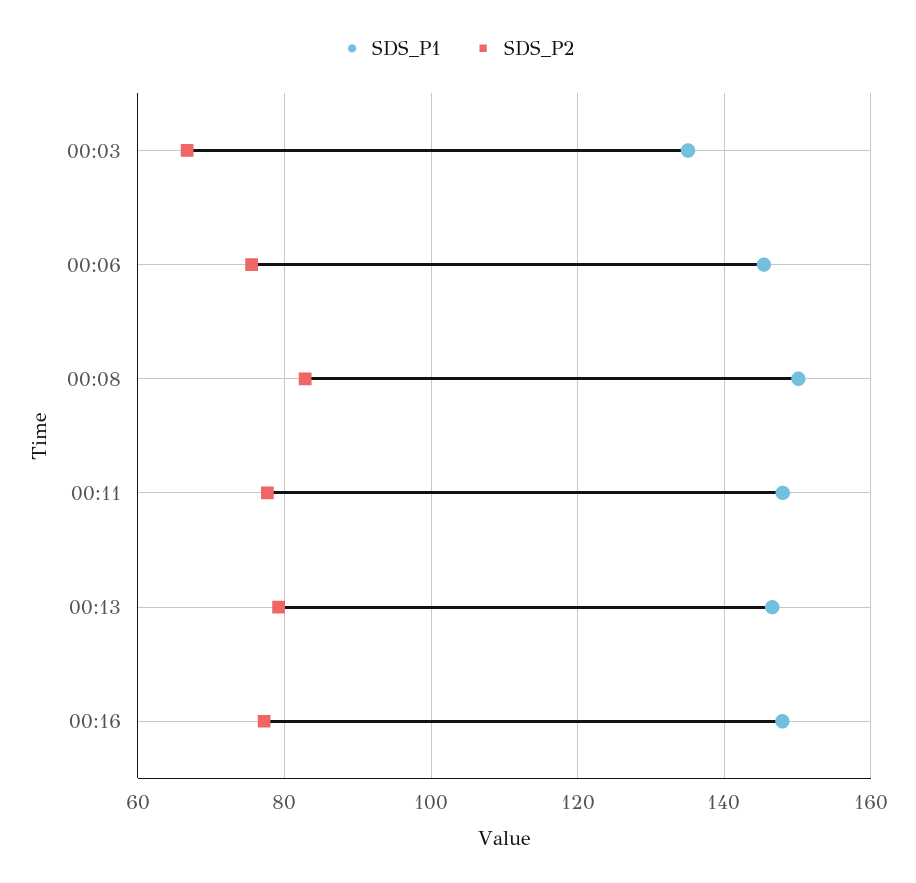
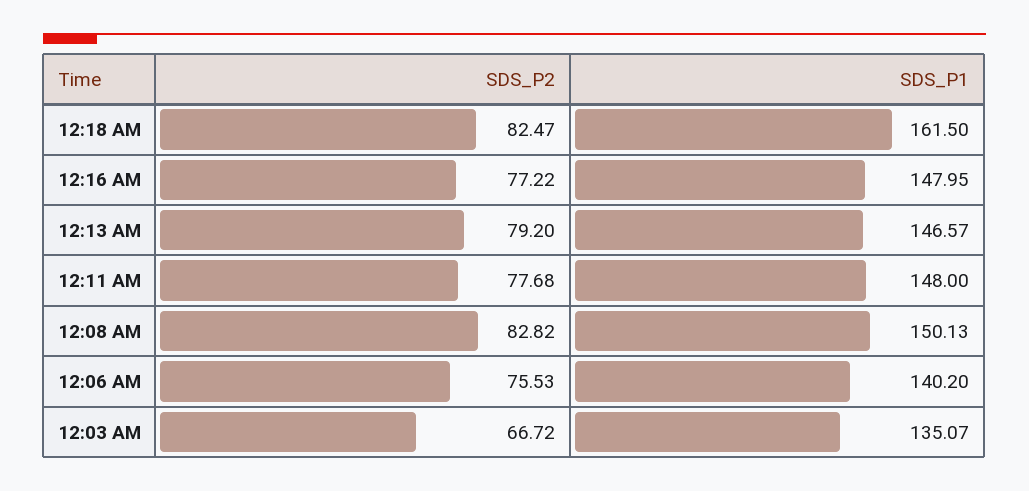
SDS_P1, 00:06: 146 -> 140.2
SDS_P2, 12:18 AM: none -> 82.47
SDS_P1, 12:18 AM: none -> 161.5

